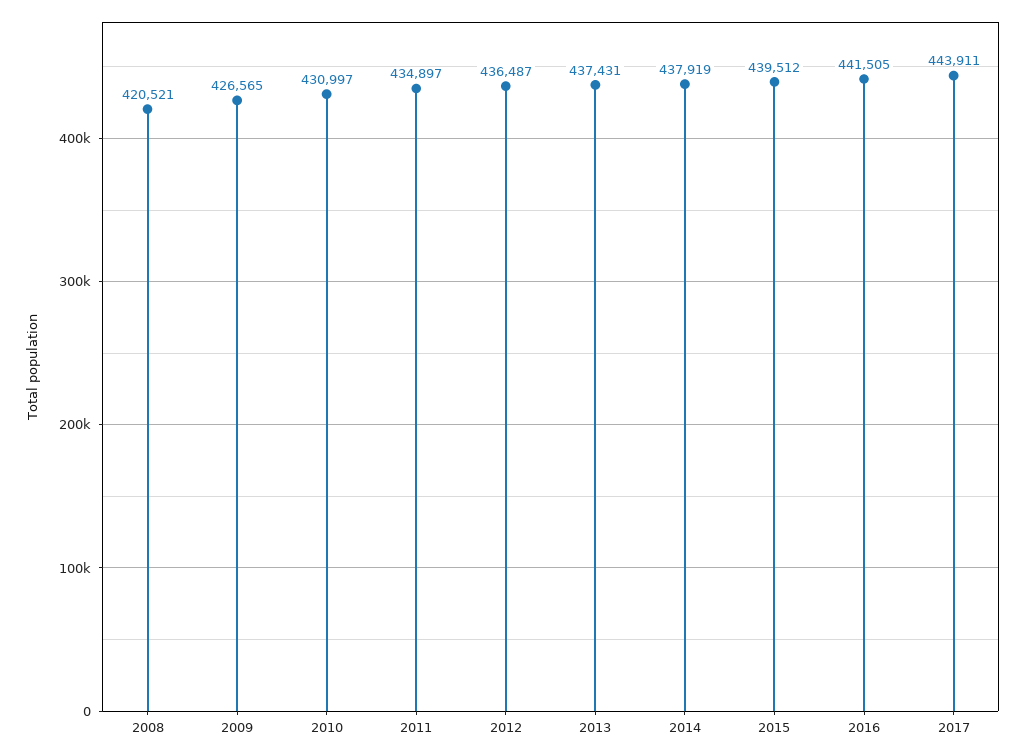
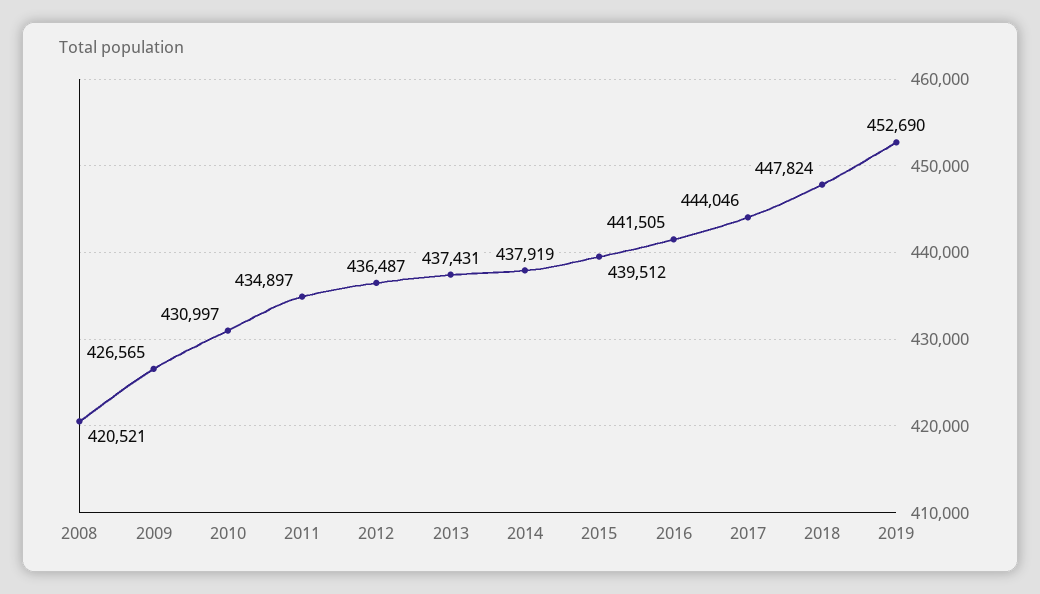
2017: 443911 -> 444046
2018: none -> 447824
2019: none -> 452690

